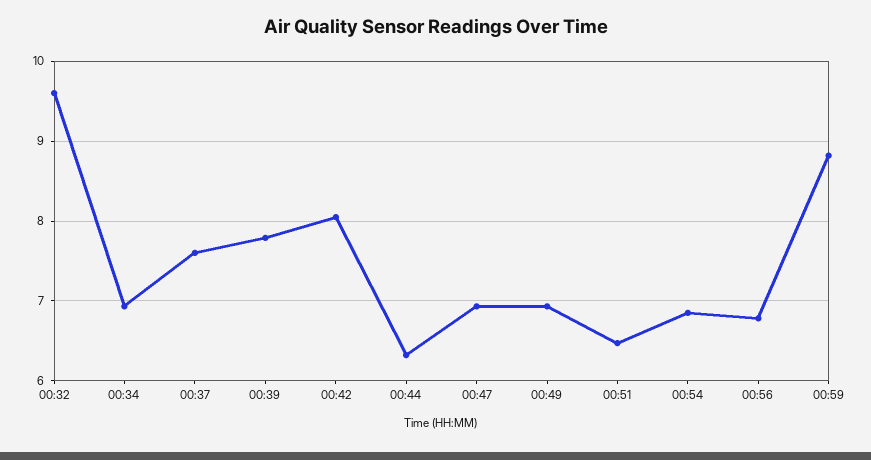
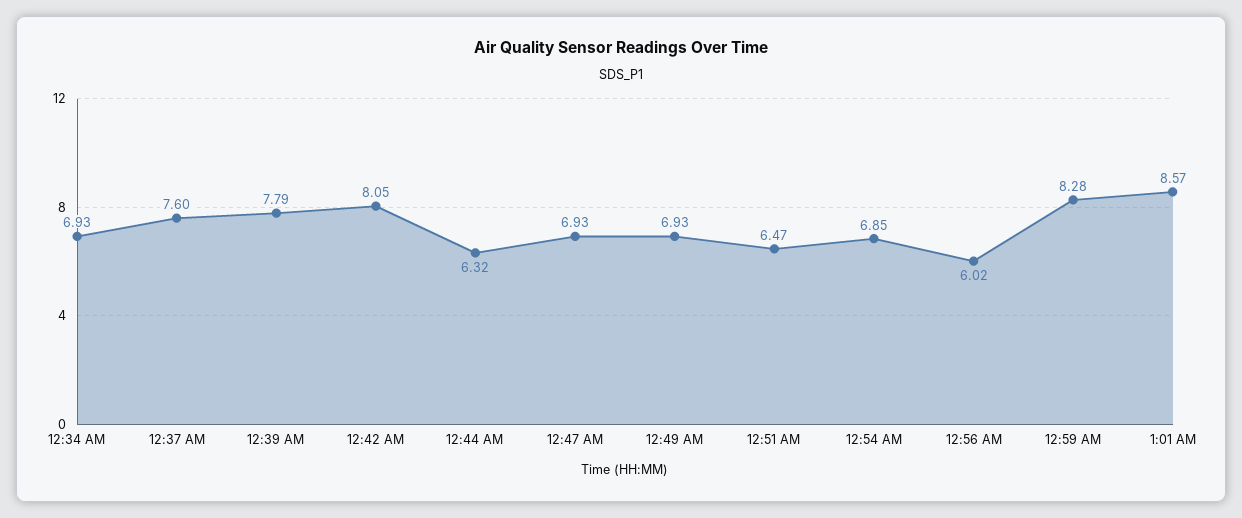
00:32: 9.6 -> none
00:56: 6.8 -> 6.02
00:59: 8.8 -> 8.28
1:01 AM: none -> 8.57

